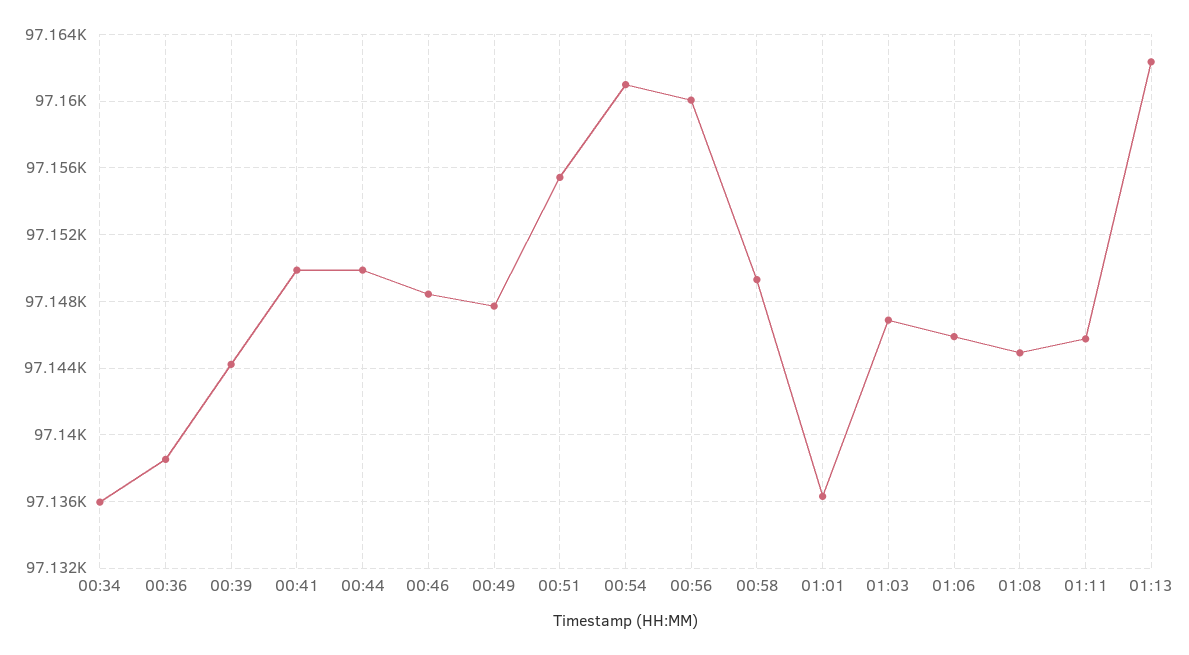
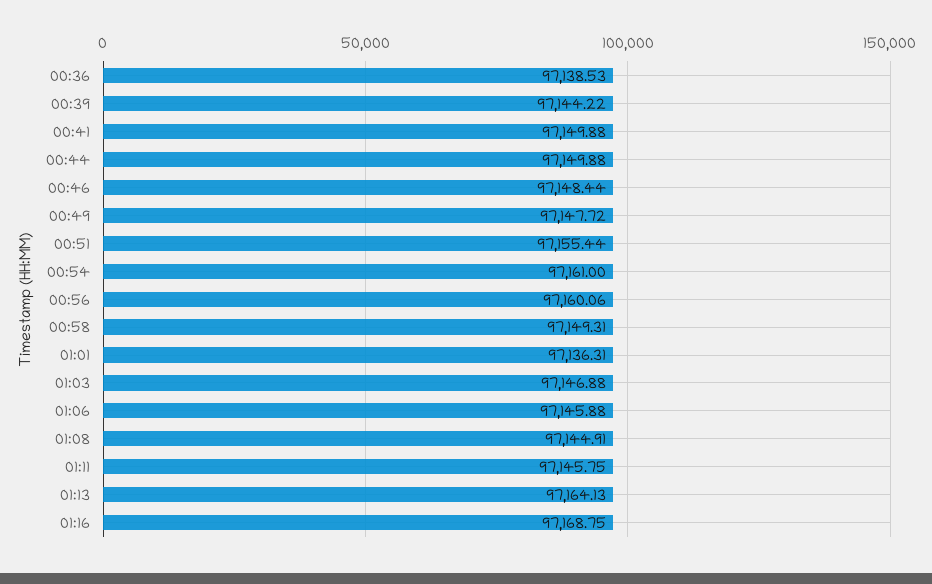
00:34: 97136 -> none
01:13: 97162.5 -> 97164.13
01:16: none -> 97168.75

